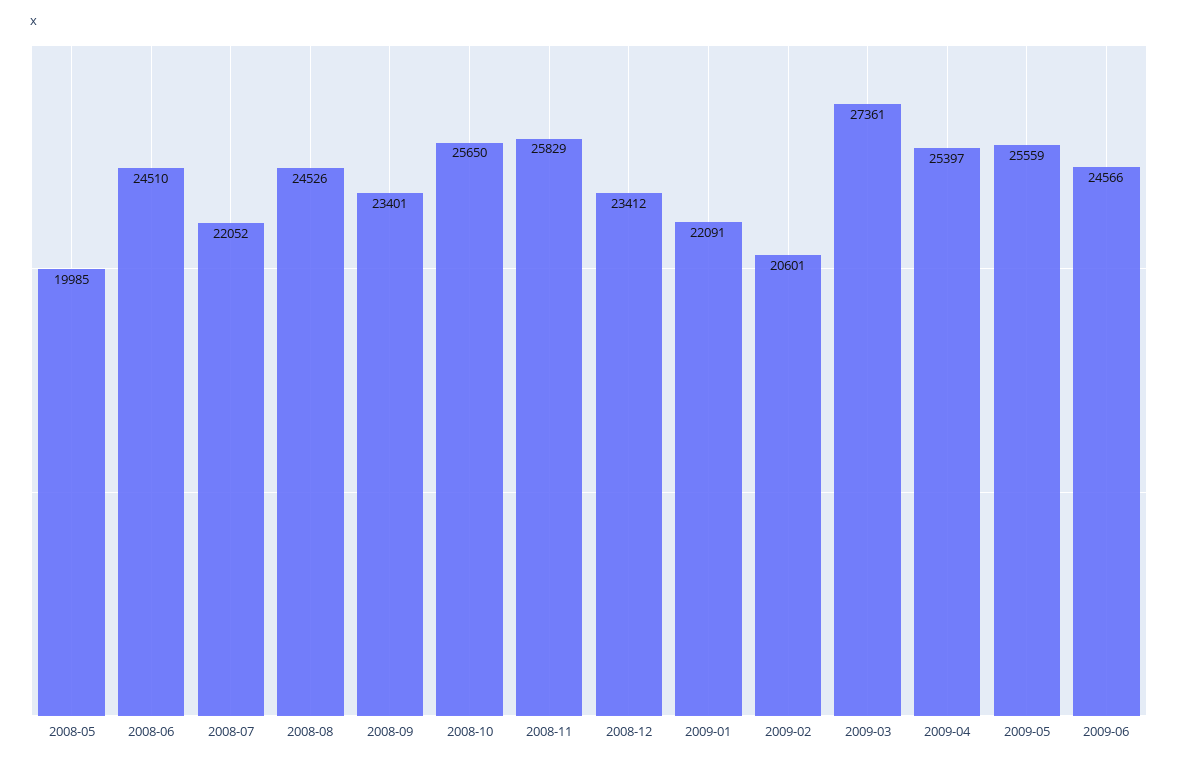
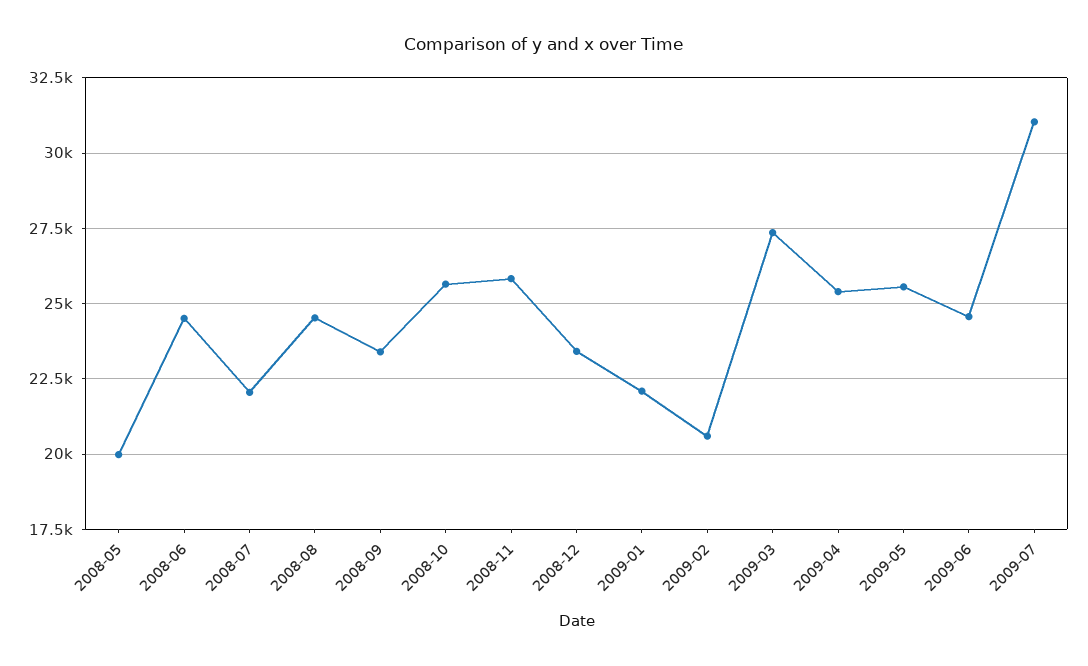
2009-07: none -> 31000

